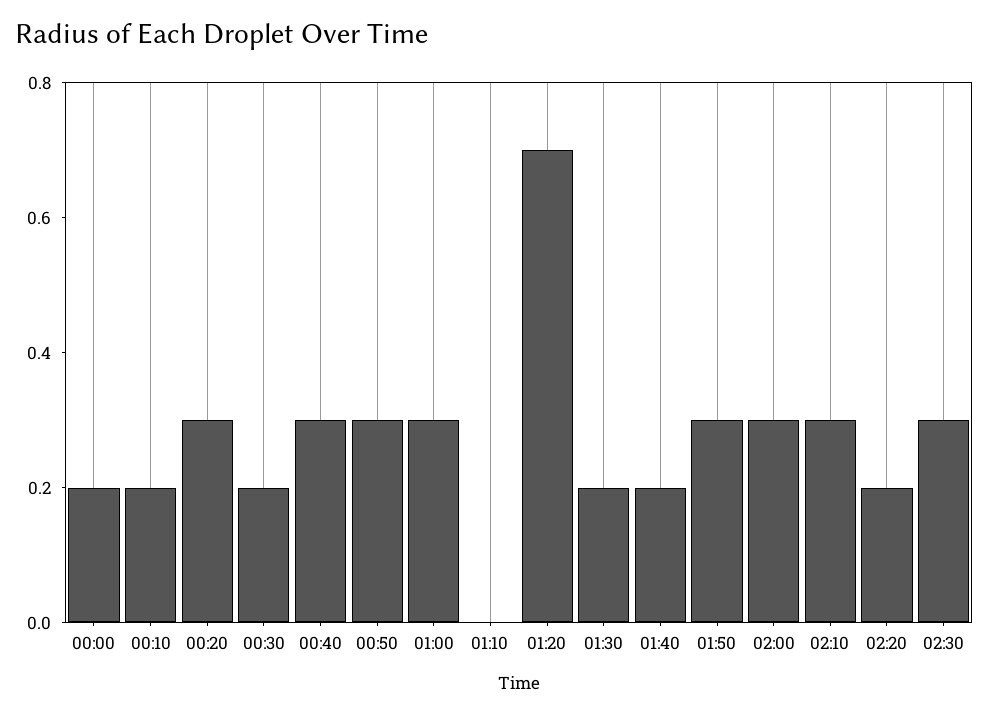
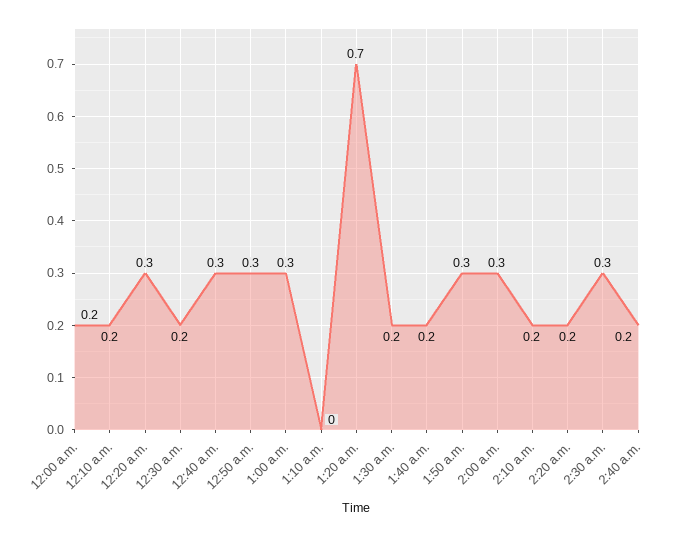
02:10: 0.3 -> 0.2
2:40 a.m.: none -> 0.2

